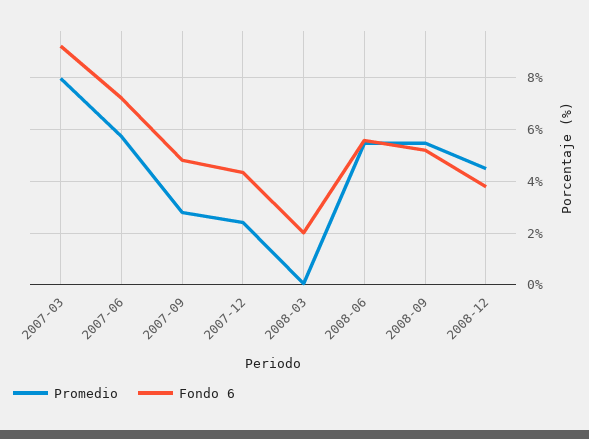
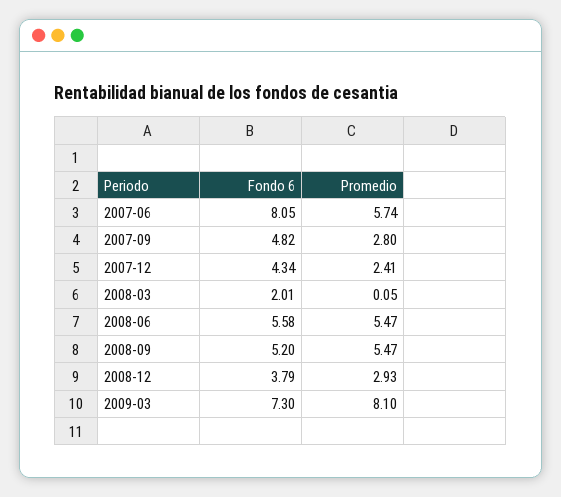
Promedio, 2007-03: 8 -> none
Fondo 6, 2007-03: 9.25 -> none
Fondo 6, 2007-06: 7.25 -> 8.05
Promedio, 2008-12: 4.5 -> 2.93
Fondo 6, 2009-03: none -> 7.3
Promedio, 2009-03: none -> 8.1

